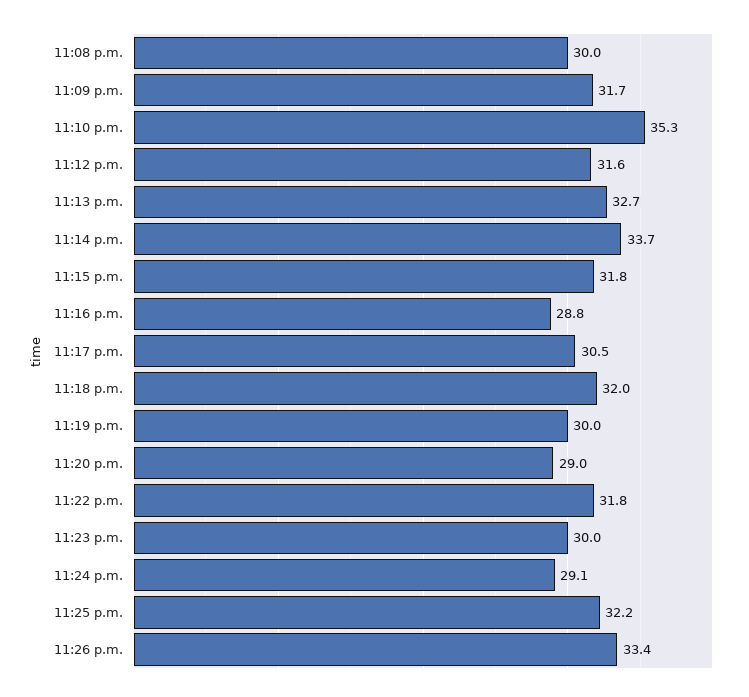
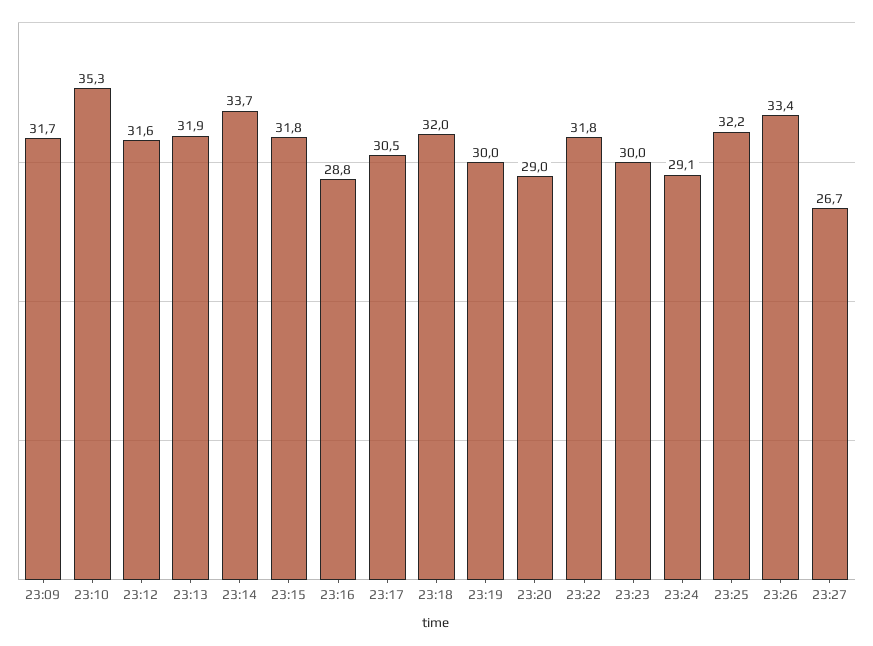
11:08 p.m.: 30 -> none
11:13 p.m.: 32.7 -> 31.9
23:27: none -> 26.7

